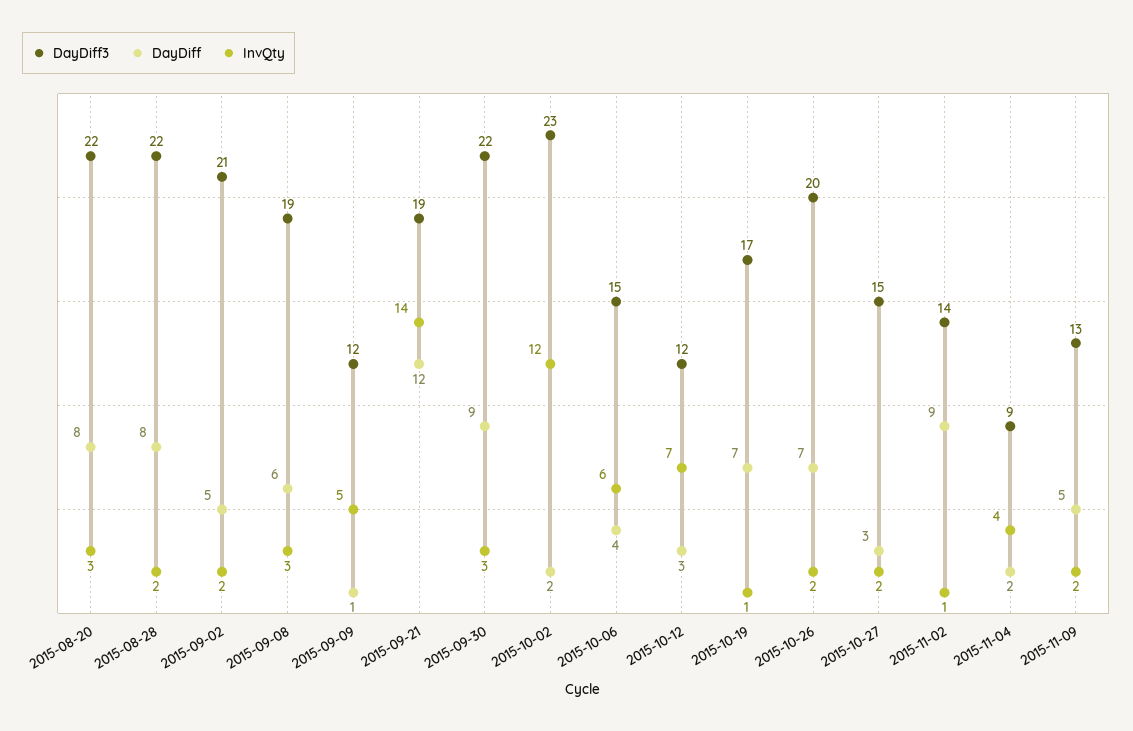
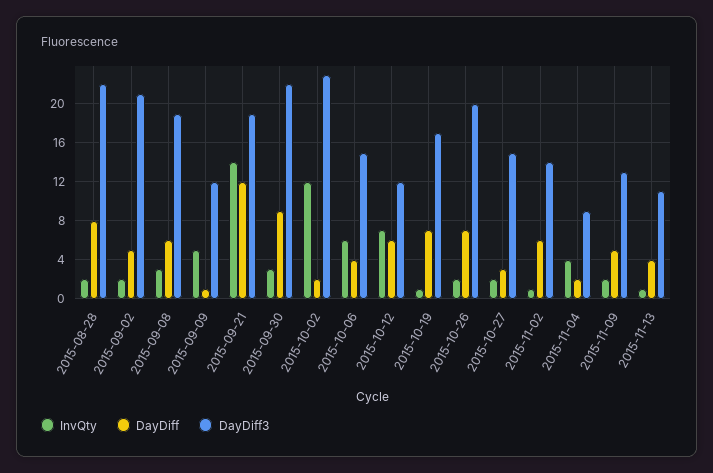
DayDiff3, 2015-08-20: 22 -> none
DayDiff, 2015-08-20: 8 -> none
InvQty, 2015-08-20: 3 -> none
DayDiff, 2015-10-12: 3 -> 6
DayDiff, 2015-11-02: 9 -> 6
InvQty, 2015-11-13: none -> 1
DayDiff, 2015-11-13: none -> 4
DayDiff3, 2015-11-13: none -> 11

